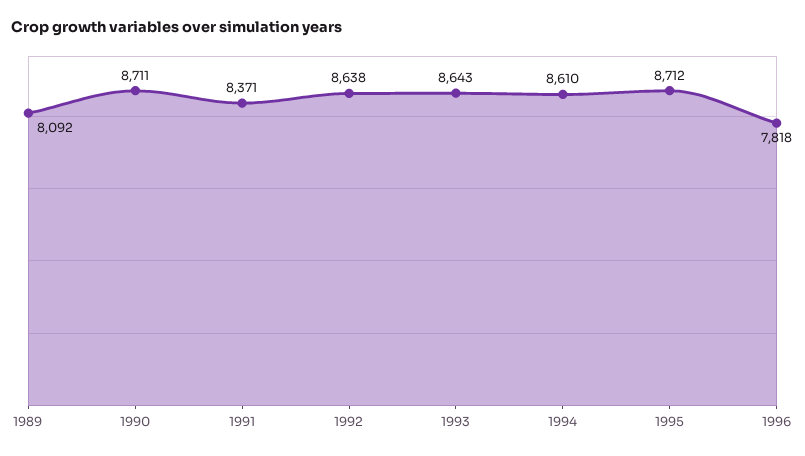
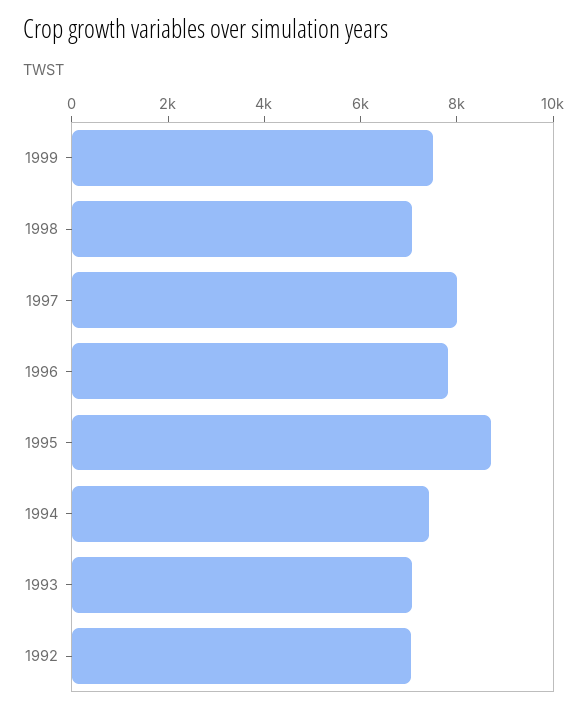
1989: 8092 -> none
1990: 8711 -> none
1991: 8371 -> none
1992: 8638 -> 7000
1993: 8643 -> 7000
1994: 8610 -> 7500
1999: none -> 7500
1998: none -> 7000
1997: none -> 8000

